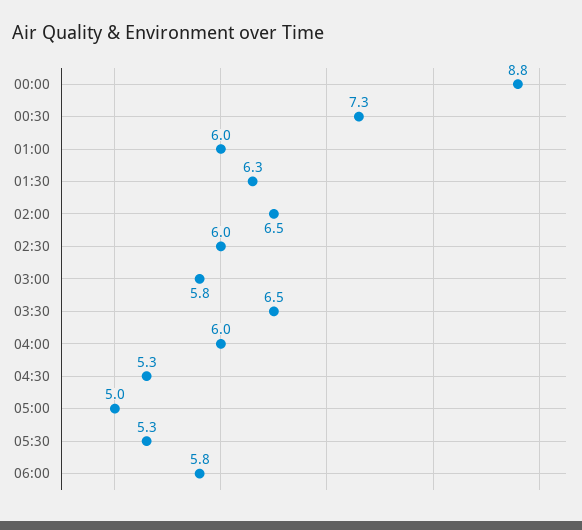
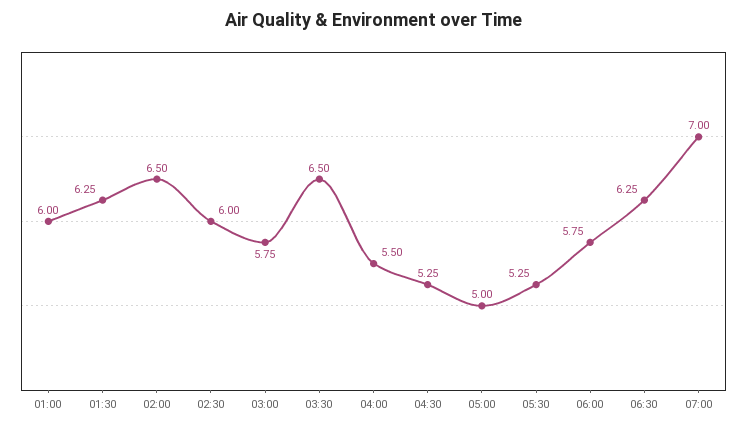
00:00: 8.8 -> none
00:30: 7.3 -> none
04:00: 6 -> 5.5
06:30: none -> 6.25
07:00: none -> 7

